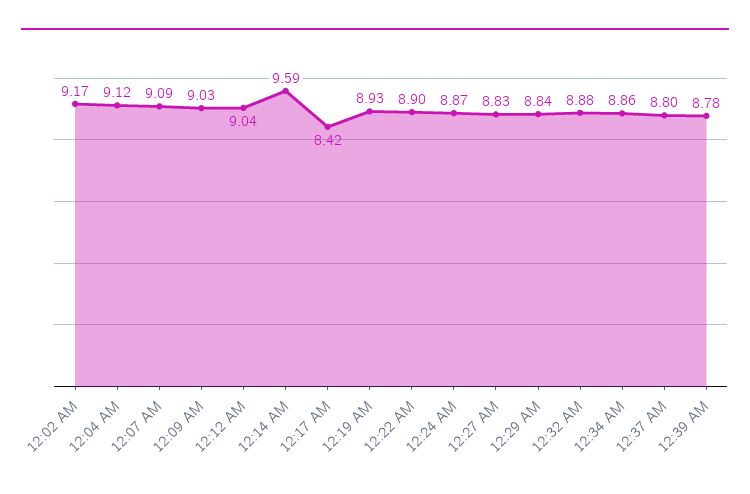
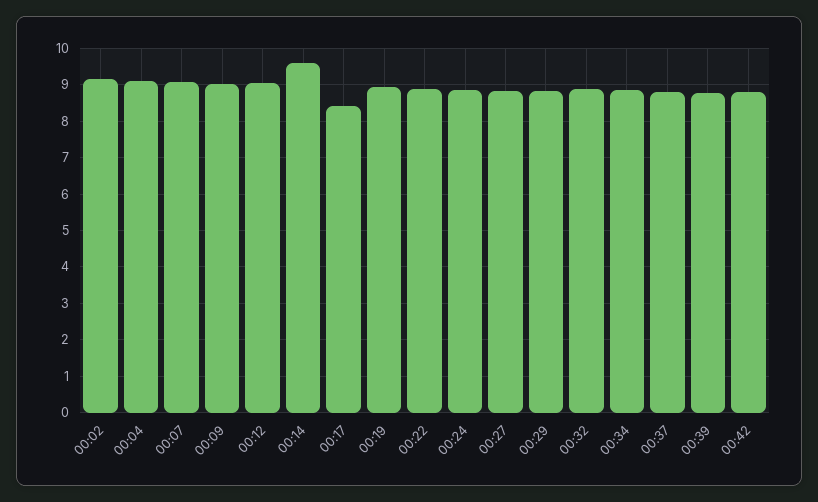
00:42: none -> 8.8

